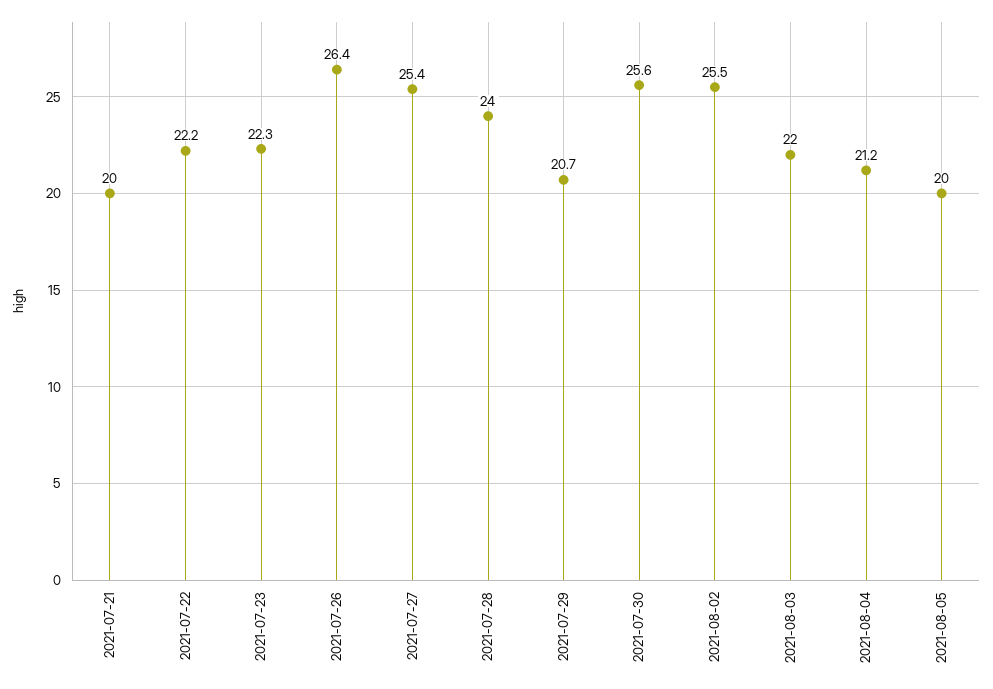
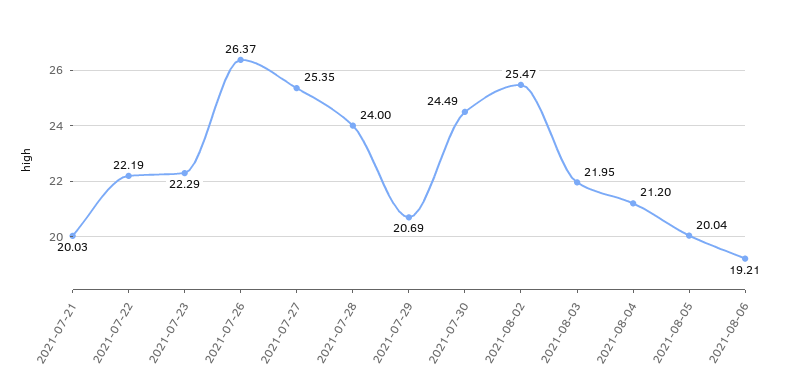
2021-07-30: 25.6 -> 24.49
2021-08-06: none -> 19.21

